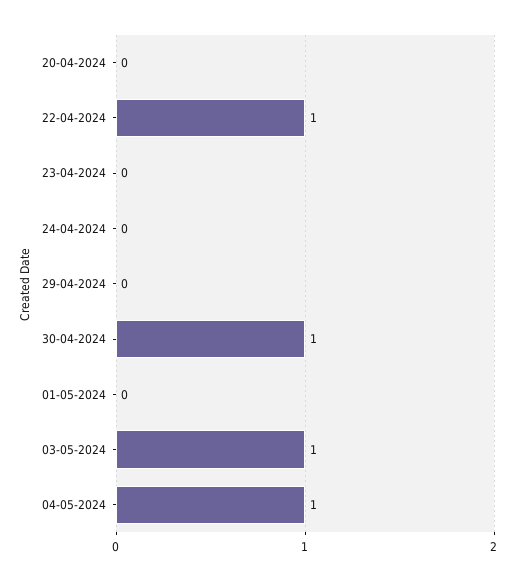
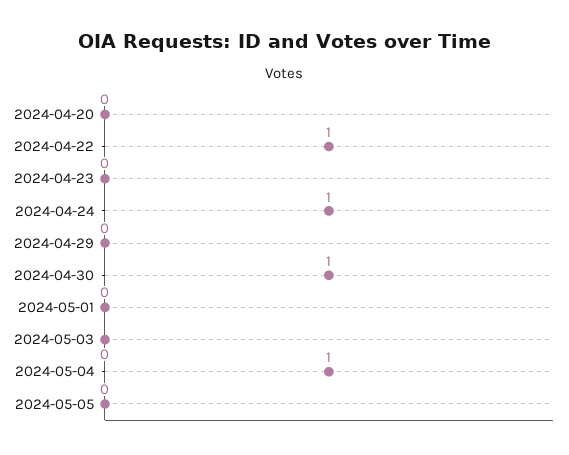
24-04-2024: 0 -> 1
03-05-2024: 1 -> 0
2024-05-05: none -> 0

